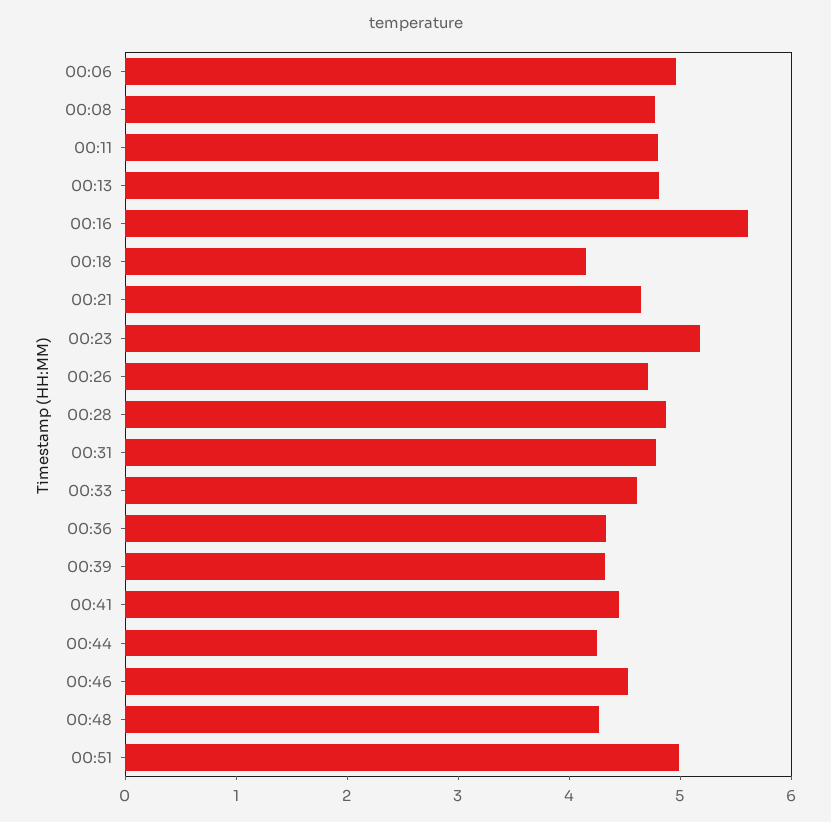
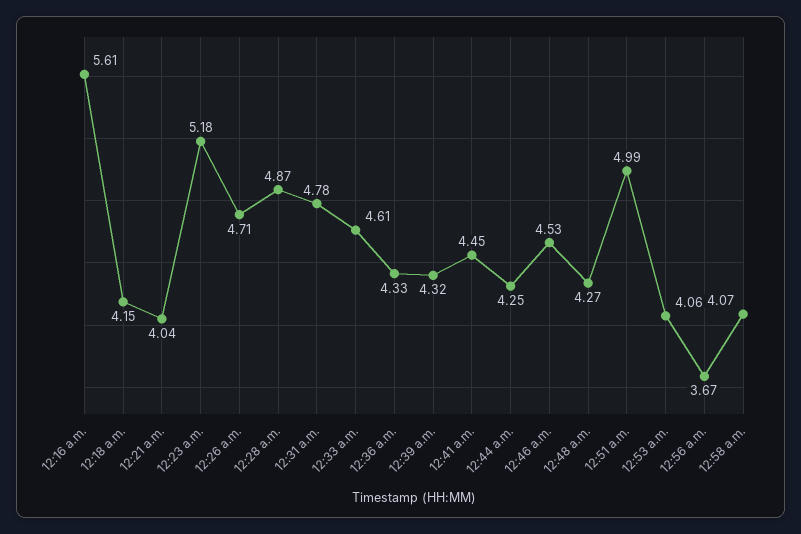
00:06: 5 -> none
00:08: 4.8 -> none
00:11: 4.8 -> none
00:13: 4.8 -> none
00:21: 4.6 -> 4.04
12:53 a.m.: none -> 4.06
12:56 a.m.: none -> 3.67
12:58 a.m.: none -> 4.07

